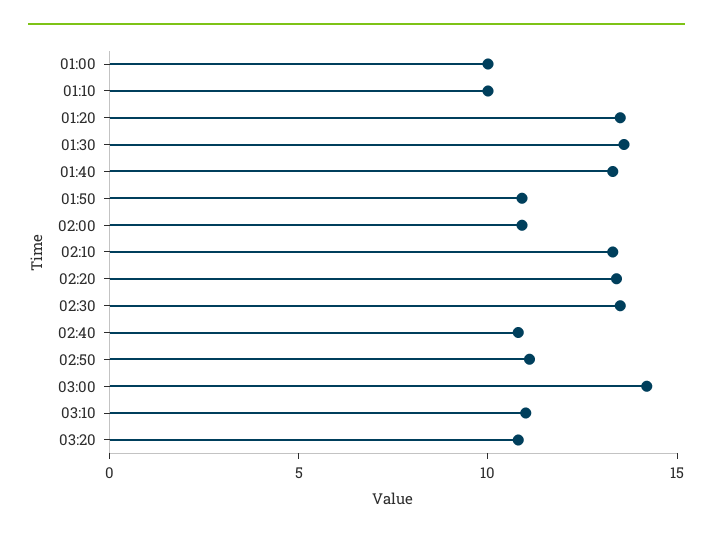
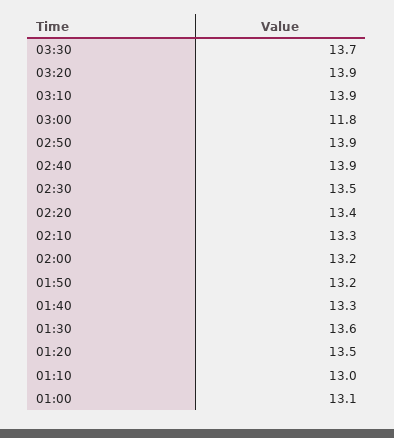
01:00: 10 -> 13.1
01:10: 10 -> 13
01:50: 11 -> 13.2
02:00: 11 -> 13.2
02:40: 11 -> 13.9
02:50: 11 -> 13.9
03:00: 14 -> 11.8
03:10: 11 -> 13.9
03:20: 11 -> 13.9
03:30: none -> 13.7

